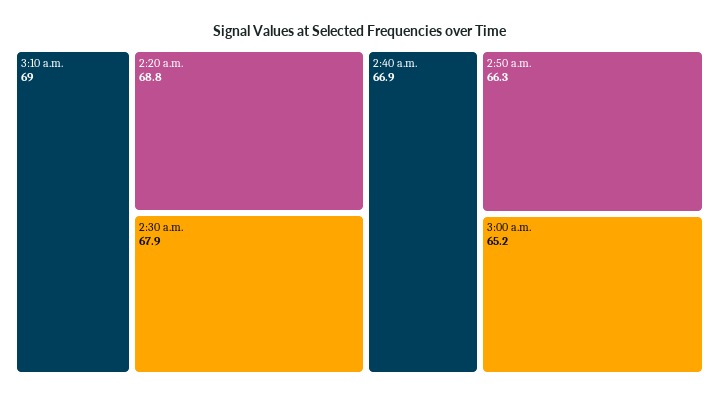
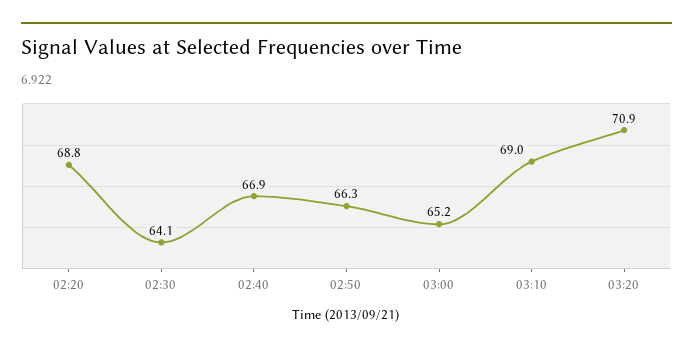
2:30 a.m.: 67.9 -> 64.1
03:20: none -> 70.9

